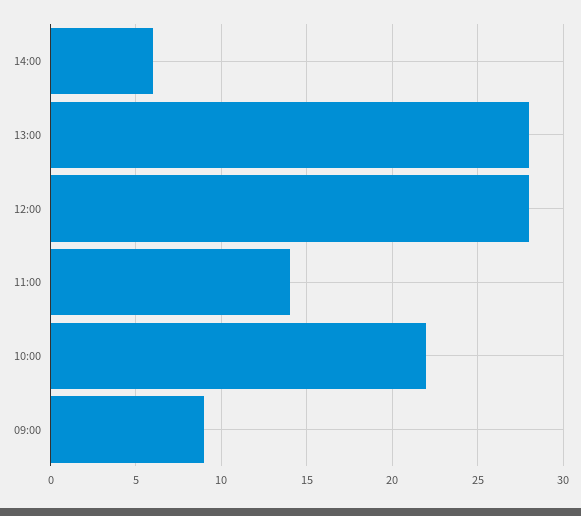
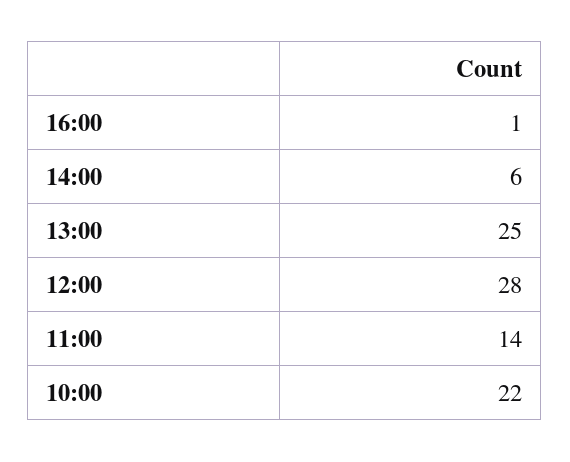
13:00: 28 -> 25
09:00: 9 -> none
16:00: none -> 1

